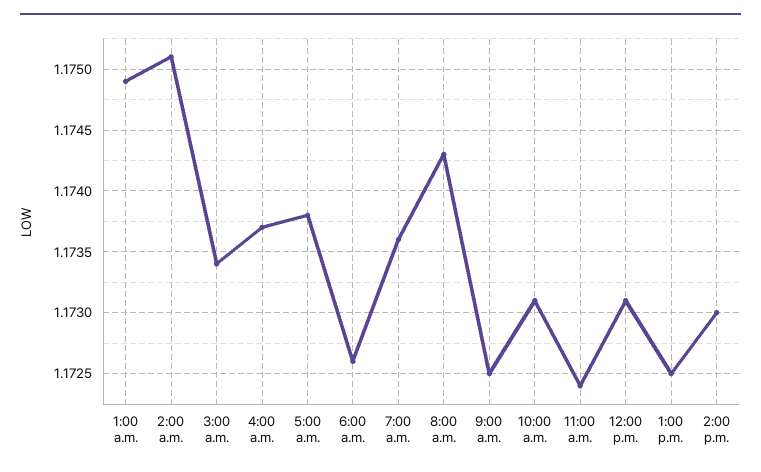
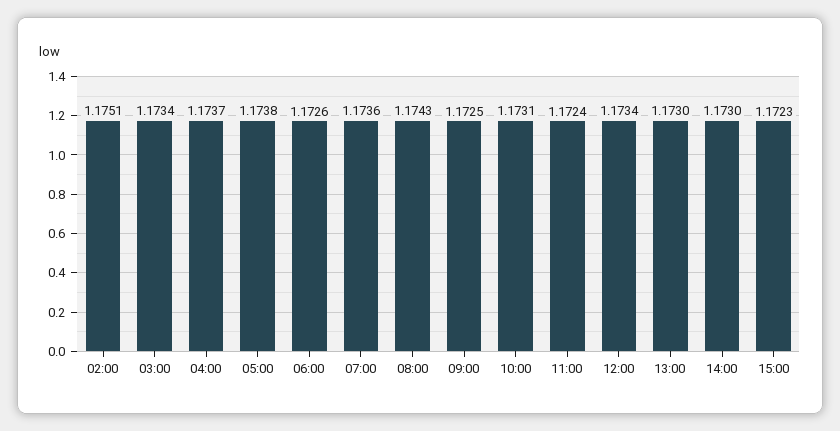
1:00 a.m.: 1.1749 -> none
12:00 p.m.: 1.1731 -> 1.1734
1:00 p.m.: 1.1725 -> 1.173
15:00: none -> 1.1723

